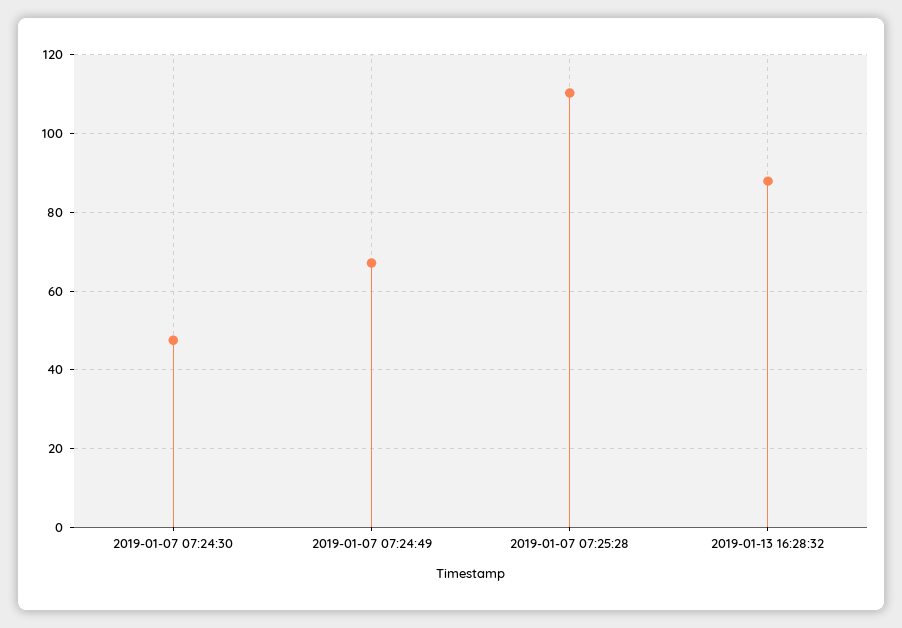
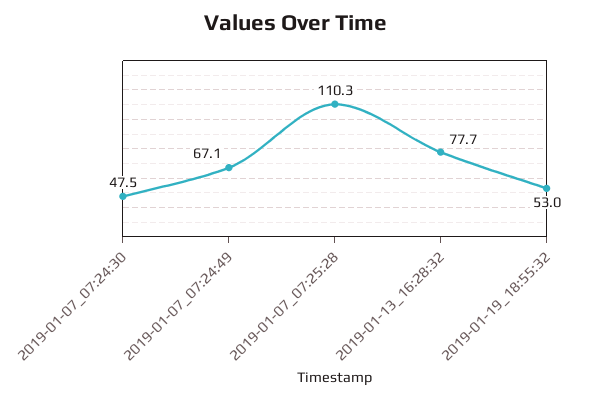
2019-01-13 16:28:32: 88 -> 77.7
2019-01-19_18:55:32: none -> 53

